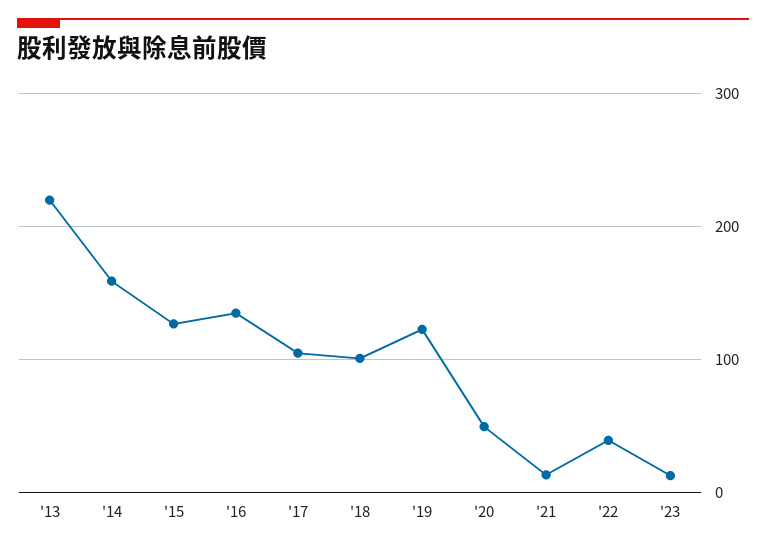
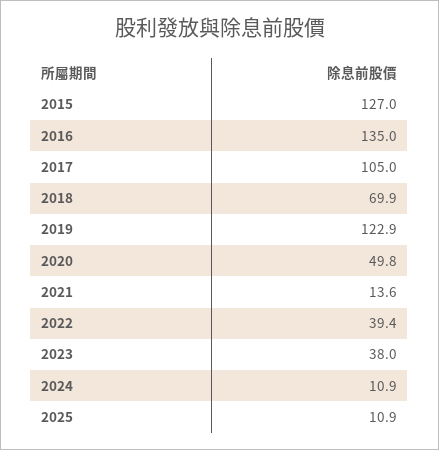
'13: 220 -> none
'14: 160 -> none
'18: 100 -> 69.9
'23: 10 -> 38
2024: none -> 10.9
2025: none -> 10.9

